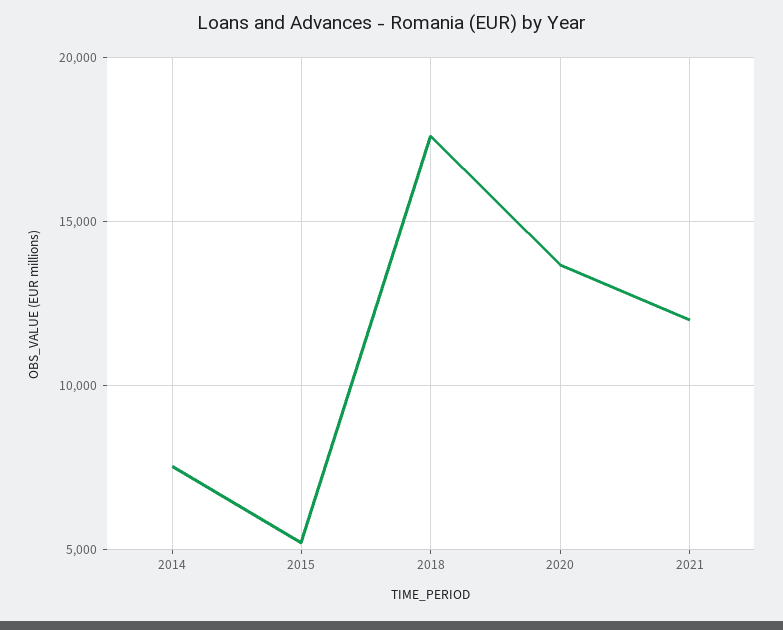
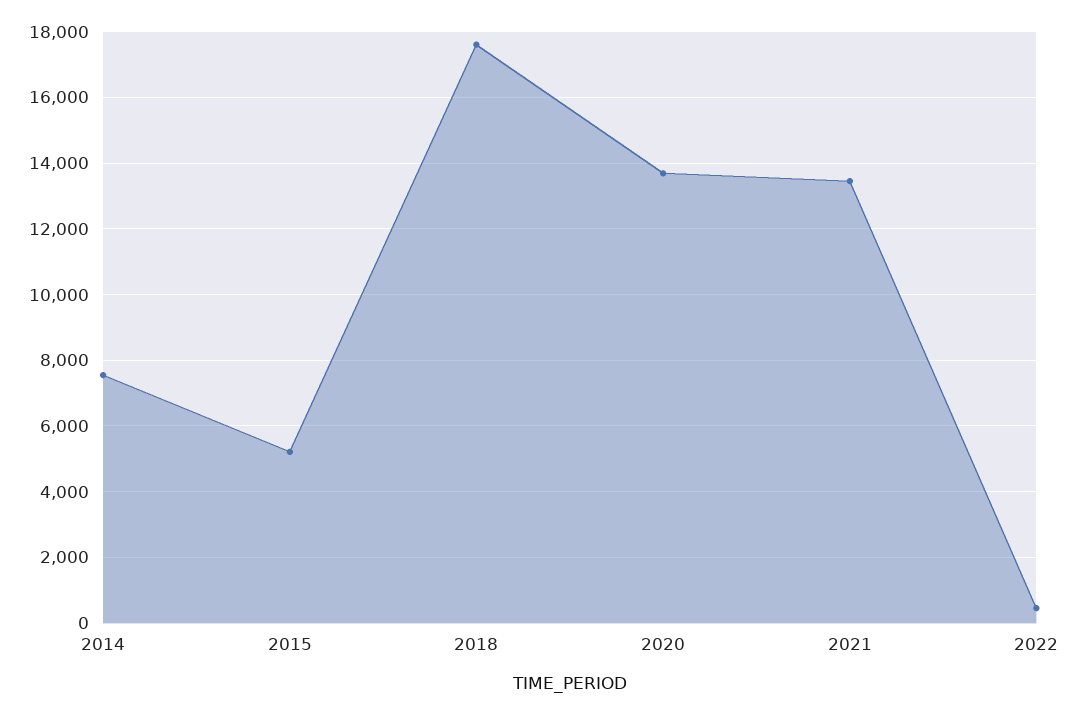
2021: 12000 -> 13400
2022: none -> 400

